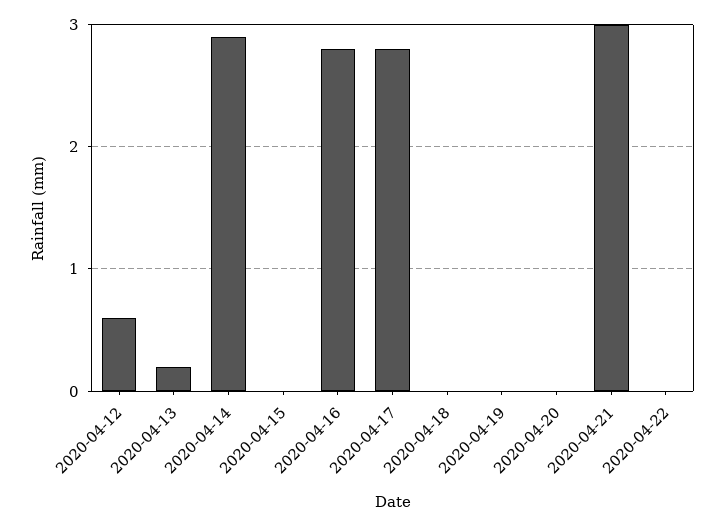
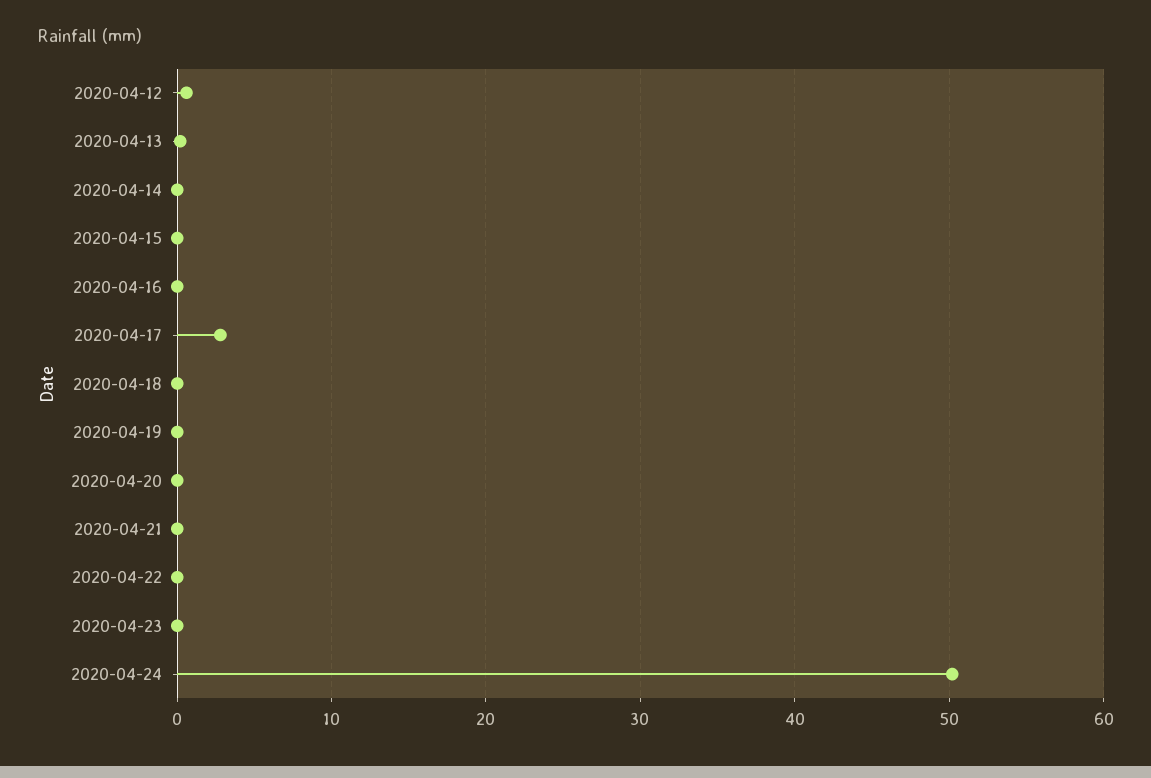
2020-04-14: 2.9 -> 0
2020-04-16: 2.8 -> 0
2020-04-21: 3 -> 0
2020-04-23: none -> 0
2020-04-24: none -> 50

